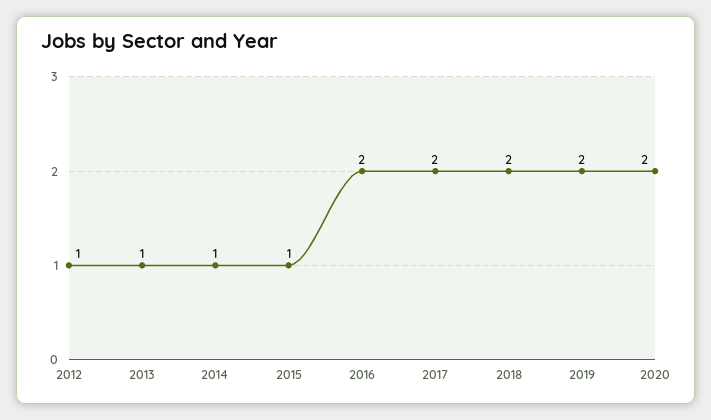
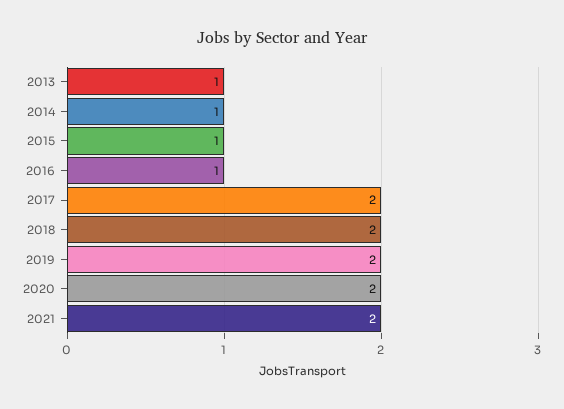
2012: 1 -> none
2016: 2 -> 1
2021: none -> 2

